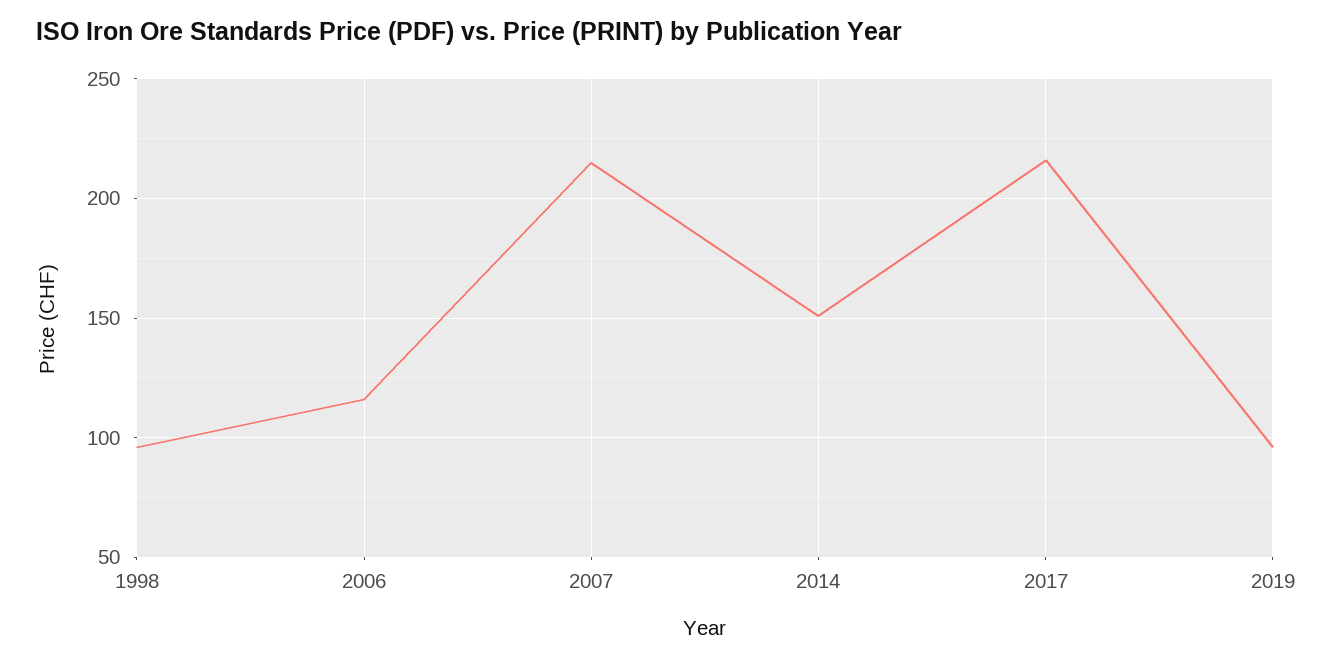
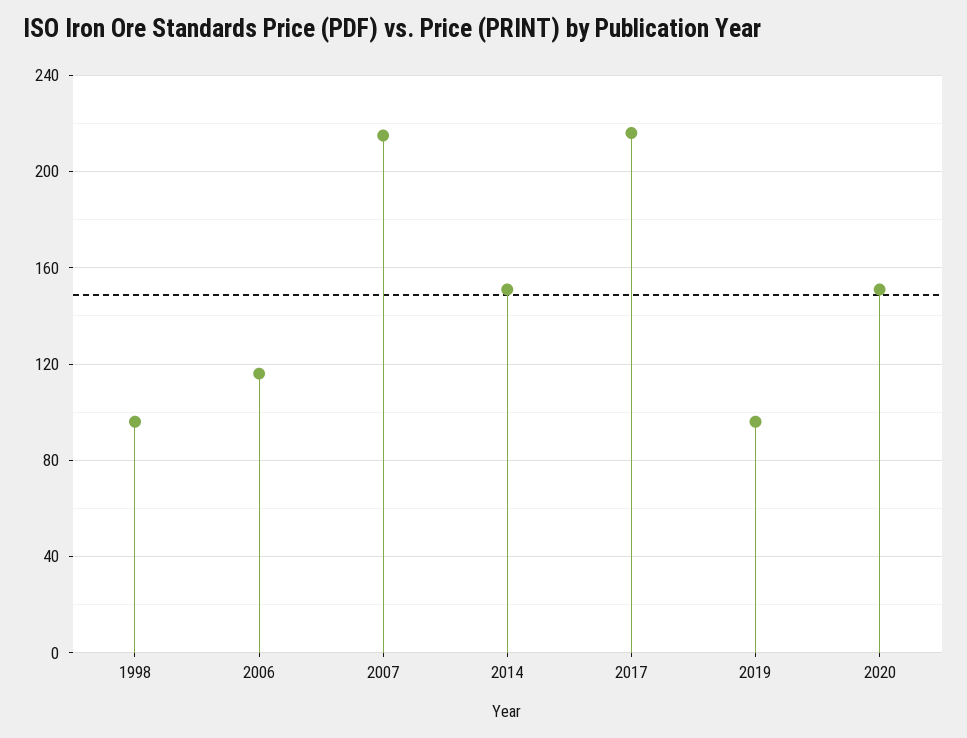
2020: none -> 150

